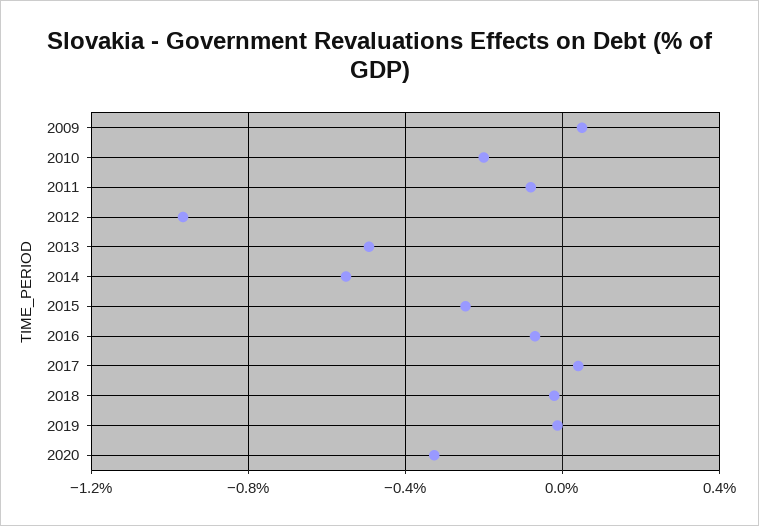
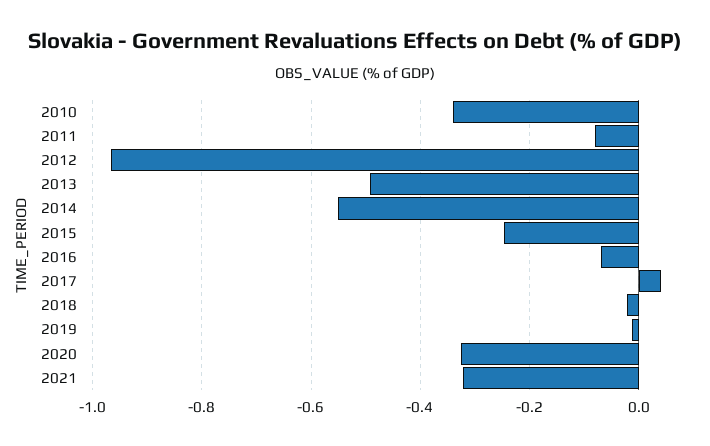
2009: 0.05 -> none
2010: -0.2 -> -0.34
2021: none -> -0.32

